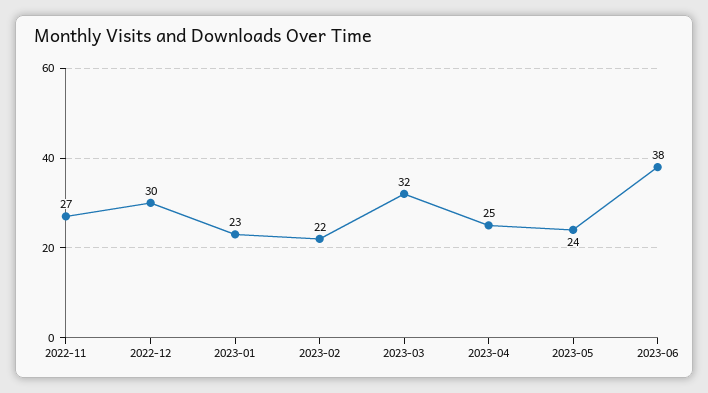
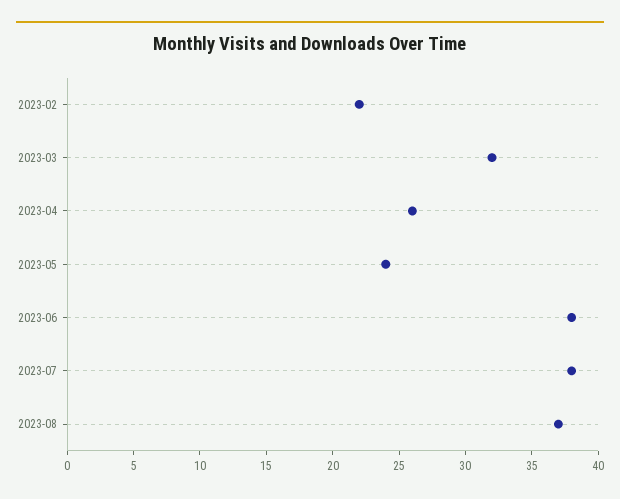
2022-11: 27 -> none
2022-12: 30 -> none
2023-01: 23 -> none
2023-04: 25 -> 26
2023-07: none -> 38
2023-08: none -> 37

